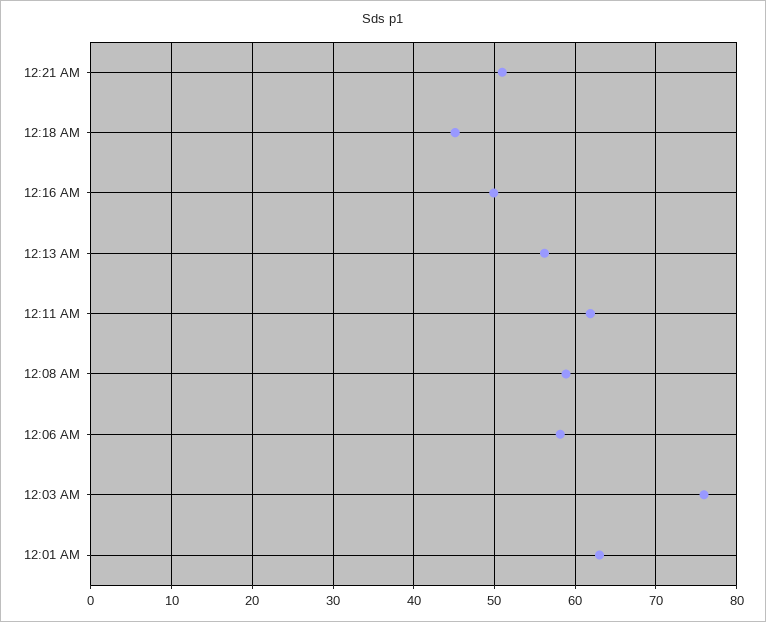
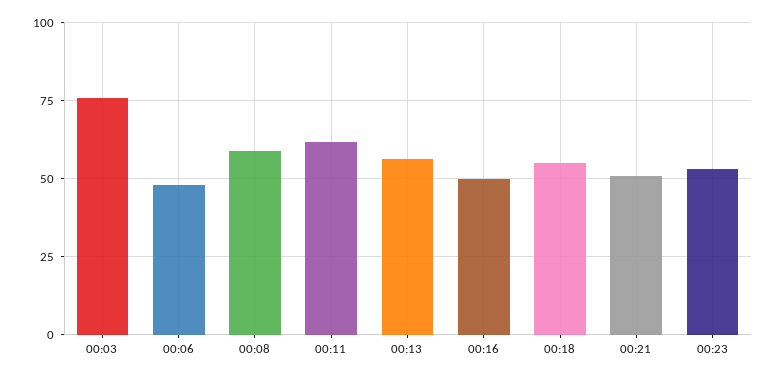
12:18 AM: 45 -> 55
12:06 AM: 58 -> 47.5
12:01 AM: 63 -> none
00:23: none -> 52.5

